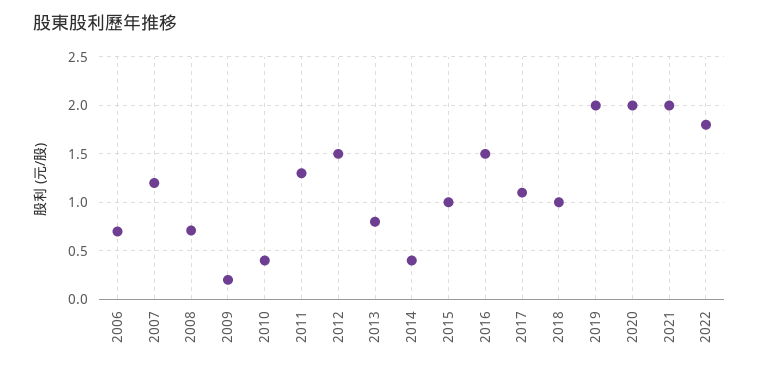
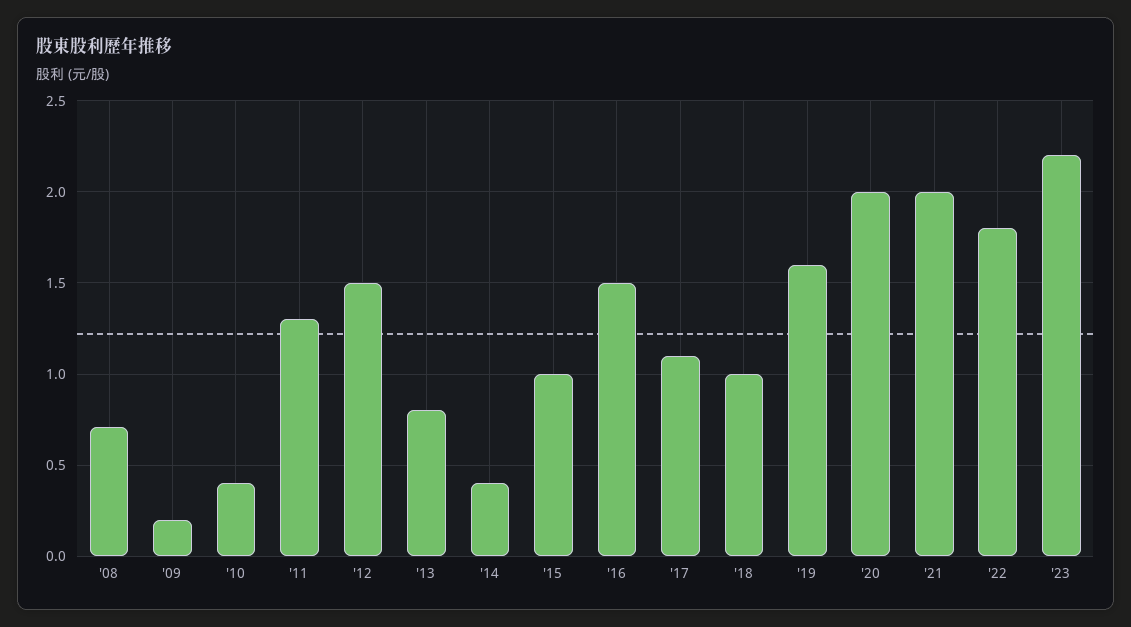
2006: 0.7 -> none
2007: 1.2 -> none
2019: 2 -> 1.6
'23: none -> 2.2

